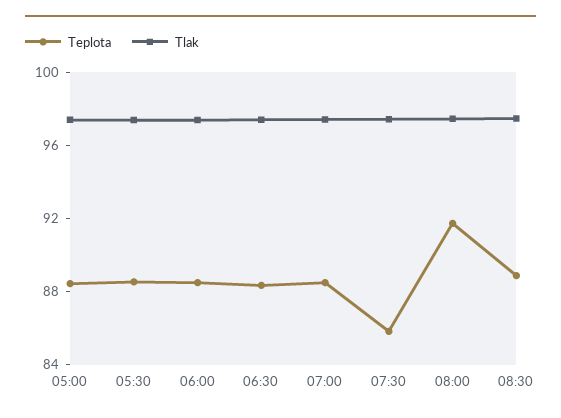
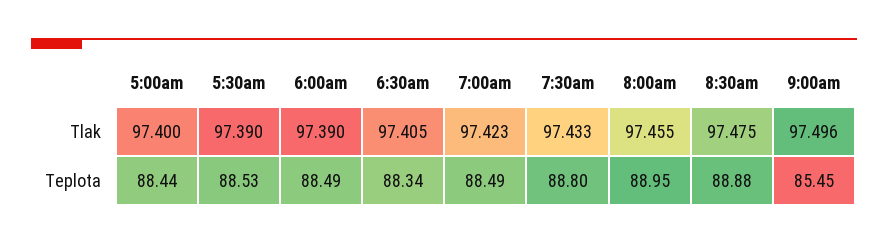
Teplota, 07:30: 86 -> 88.8
Teplota, 08:00: 92 -> 88.95
Tlak, 9:00am: none -> 97.496
Teplota, 9:00am: none -> 85.45

